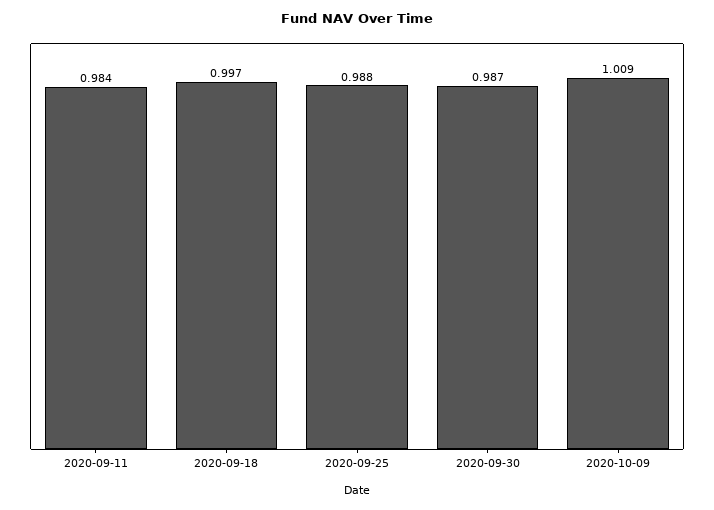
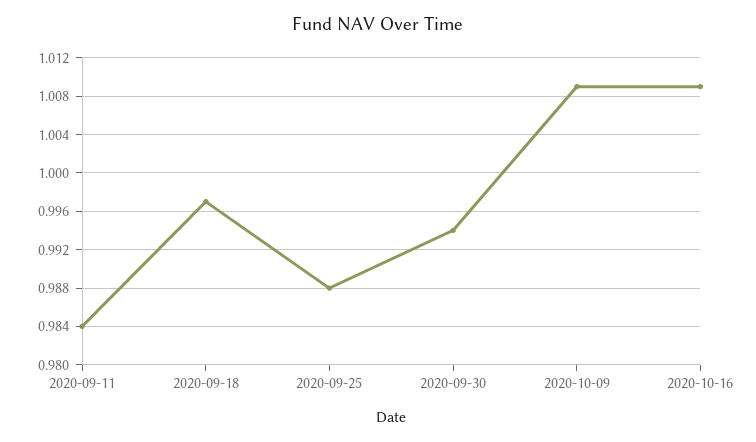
2020-09-30: 0.987 -> 0.994
2020-10-16: none -> 1.009

